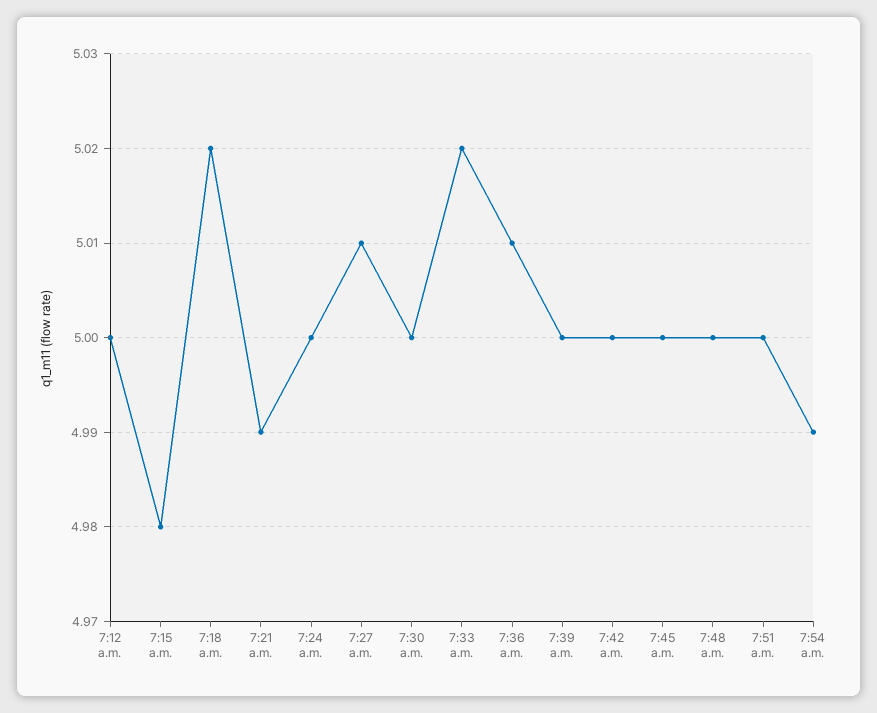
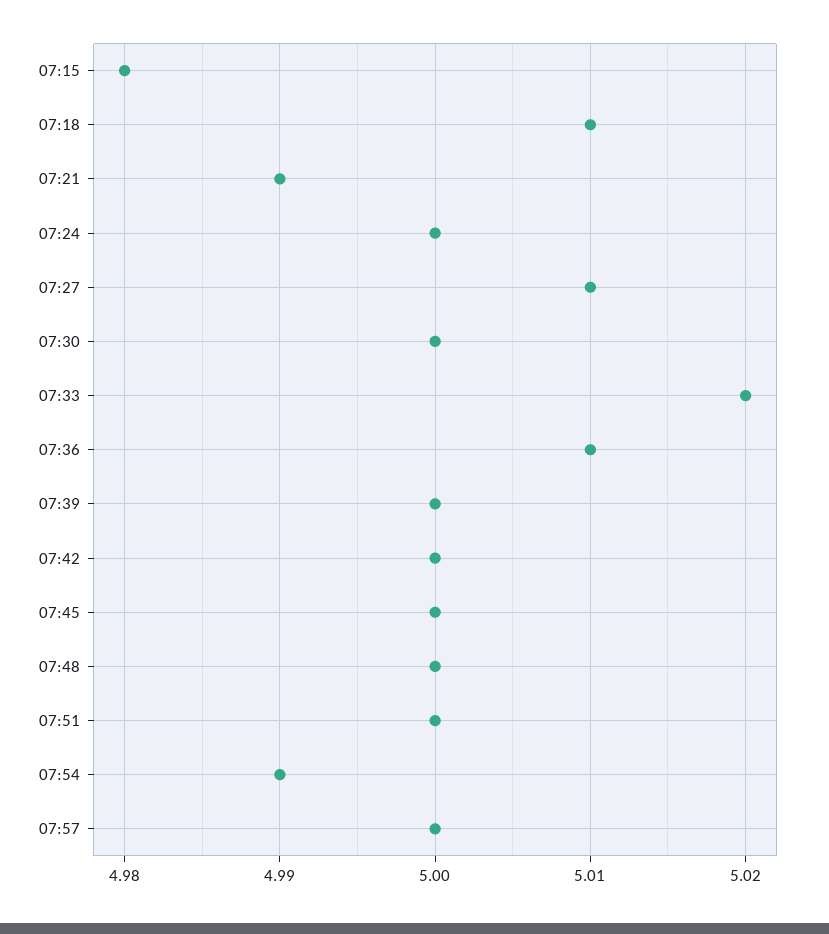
7:12 a.m.: 5 -> none
7:18 a.m.: 5.02 -> 5.01
07:57: none -> 5

